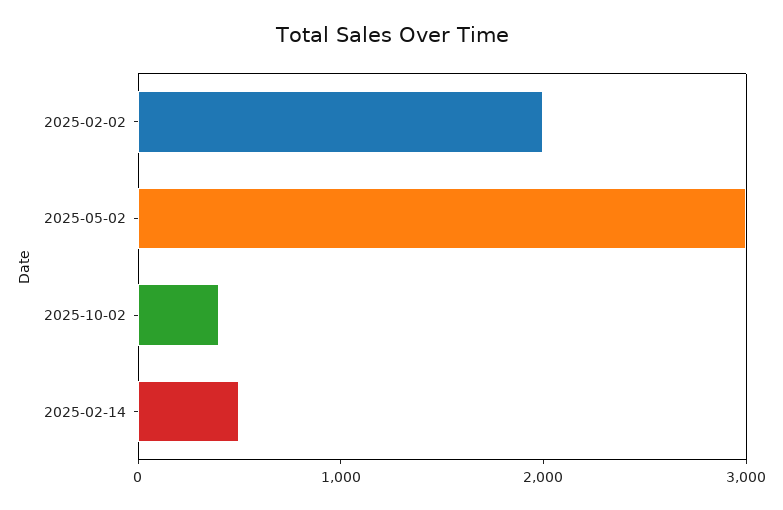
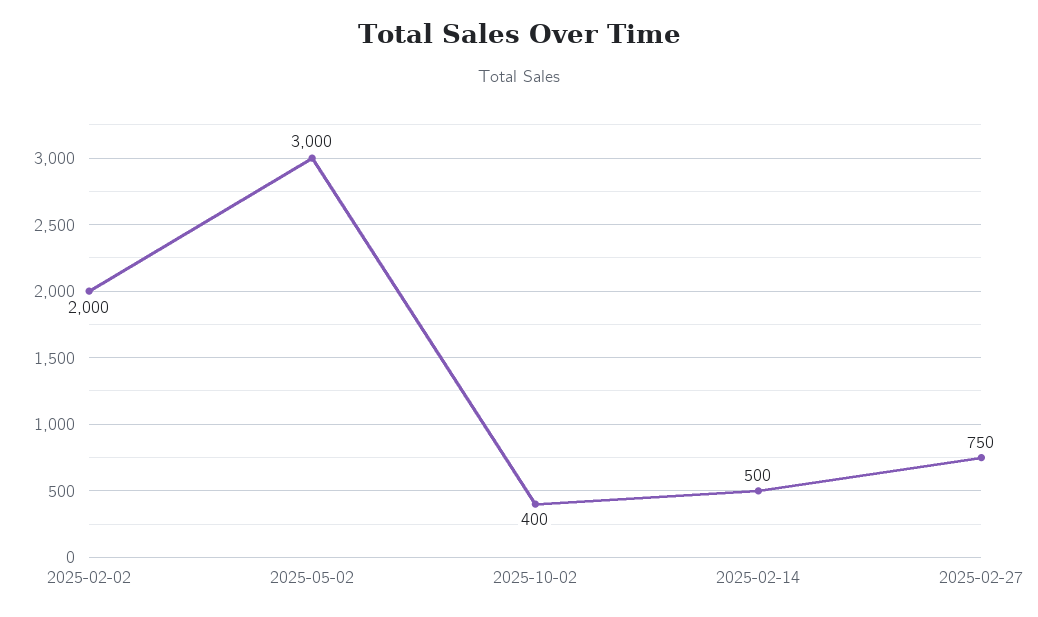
2025-02-27: none -> 750

